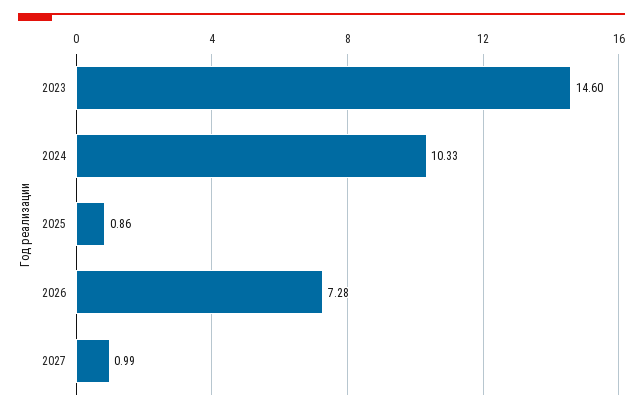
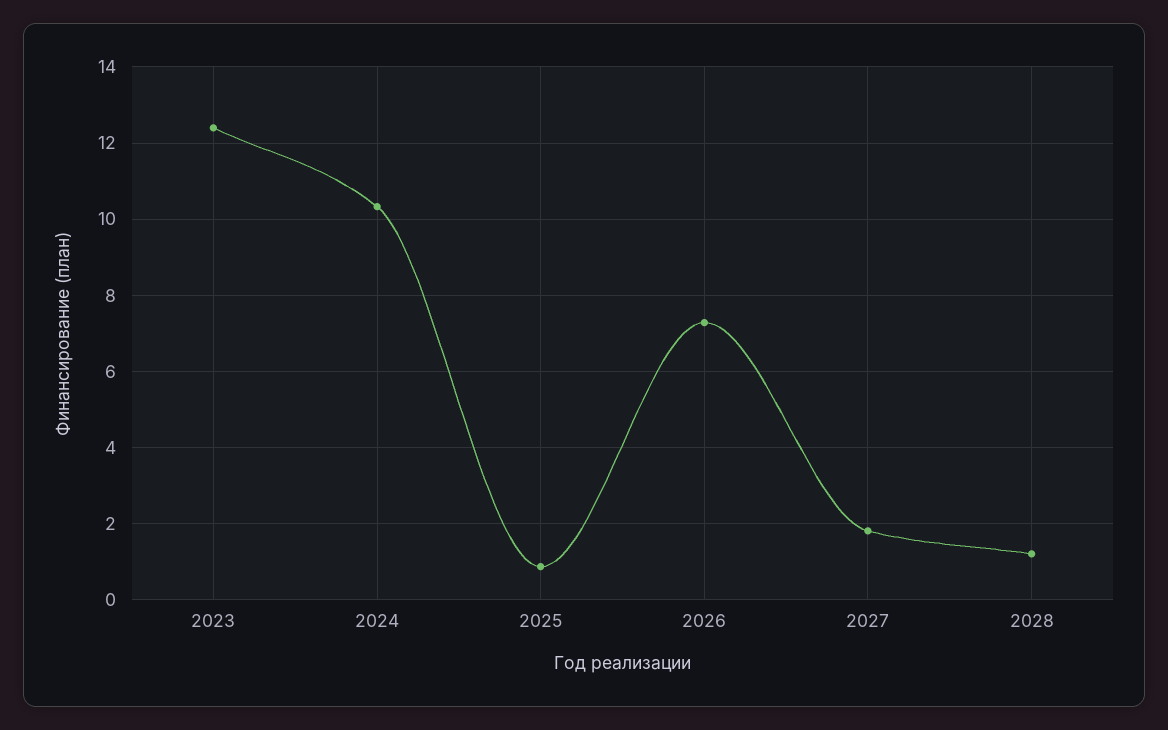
2023: 14.6 -> 12.4
2027: 0.99 -> 1.8
2028: none -> 1.2

